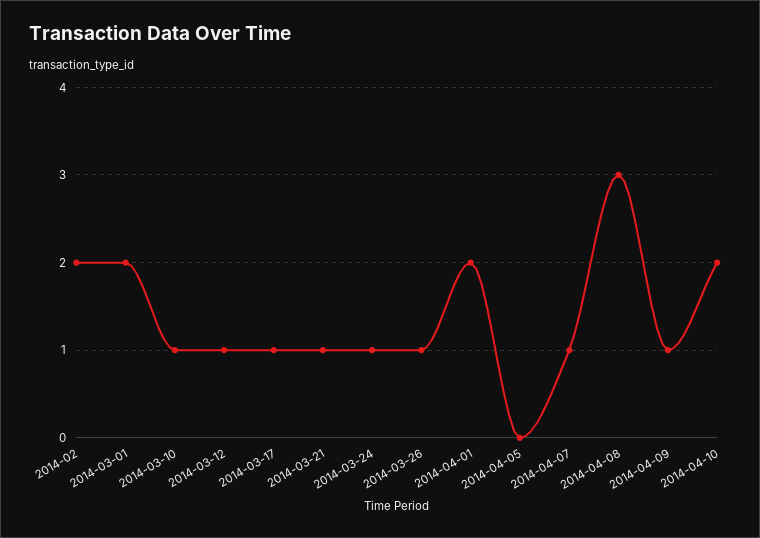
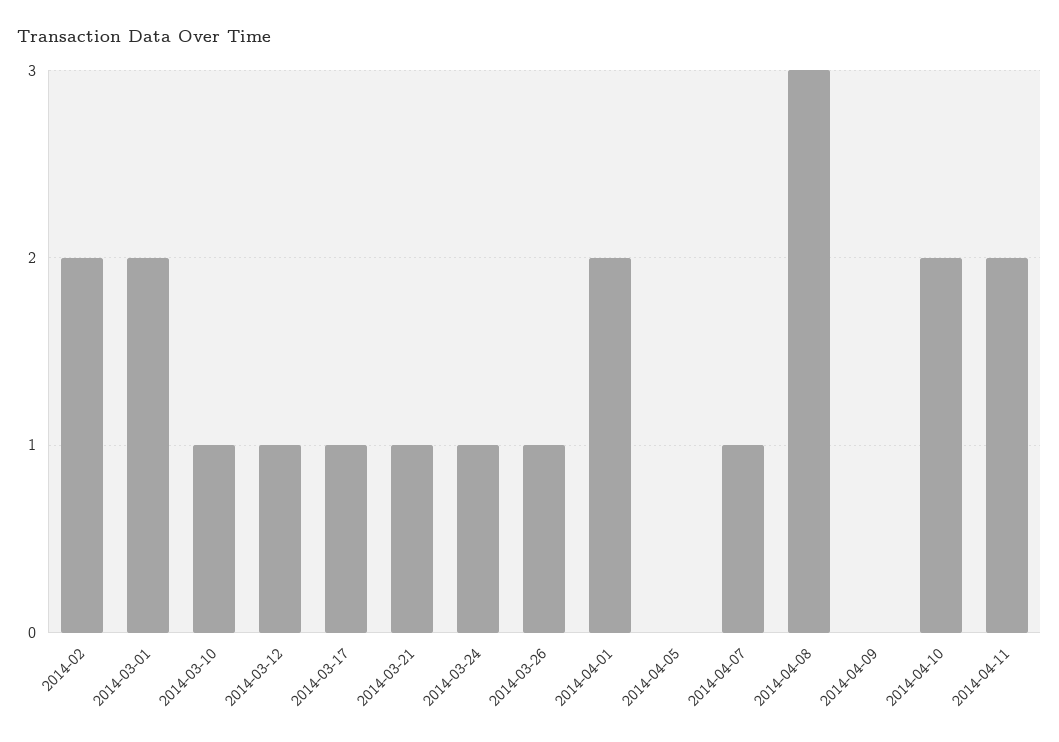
2014-04-09: 1 -> 0
2014-04-11: none -> 2

